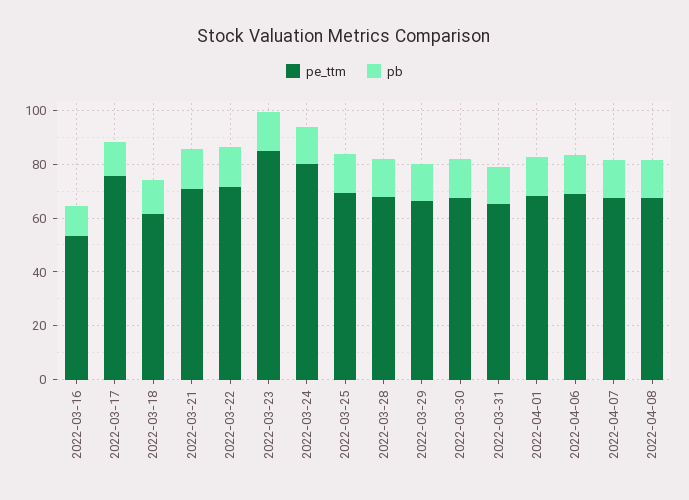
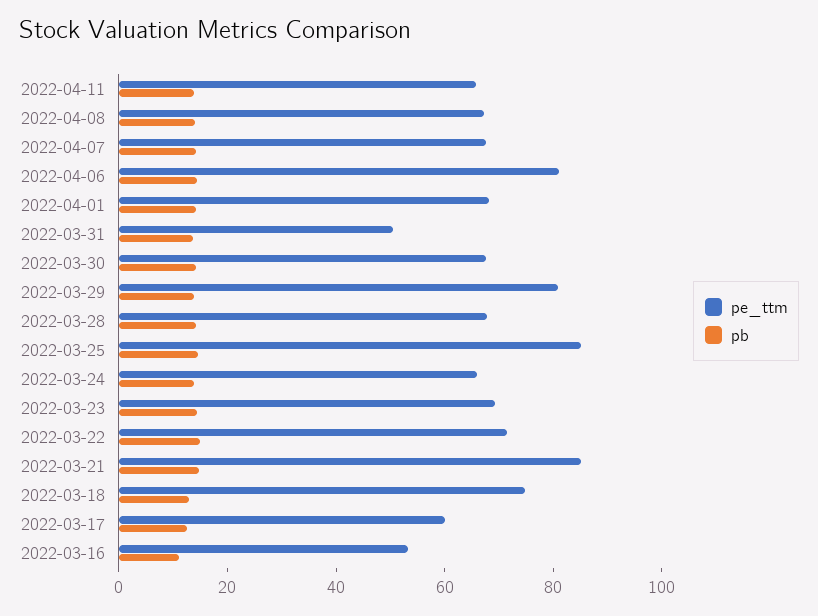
pe_ttm, 2022-03-17: 75 -> 60
pe_ttm, 2022-03-18: 60 -> 75
pe_ttm, 2022-03-21: 70 -> 85
pe_ttm, 2022-03-23: 85 -> 70
pe_ttm, 2022-03-24: 80 -> 65
pe_ttm, 2022-03-25: 70 -> 85
pe_ttm, 2022-03-29: 65 -> 80
pe_ttm, 2022-03-31: 65 -> 50
pe_ttm, 2022-04-06: 70 -> 80
pe_ttm, 2022-04-11: none -> 65
pb, 2022-04-11: none -> 15

